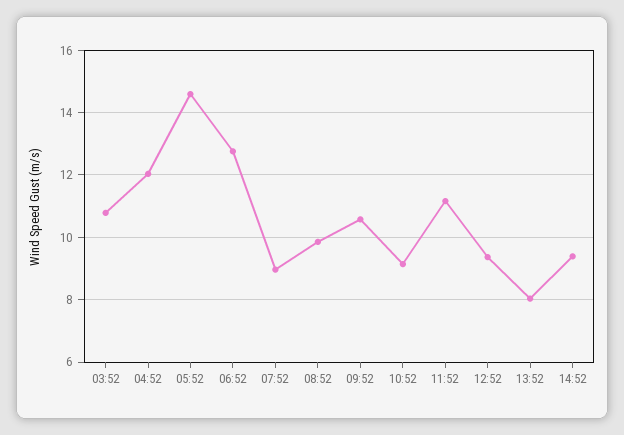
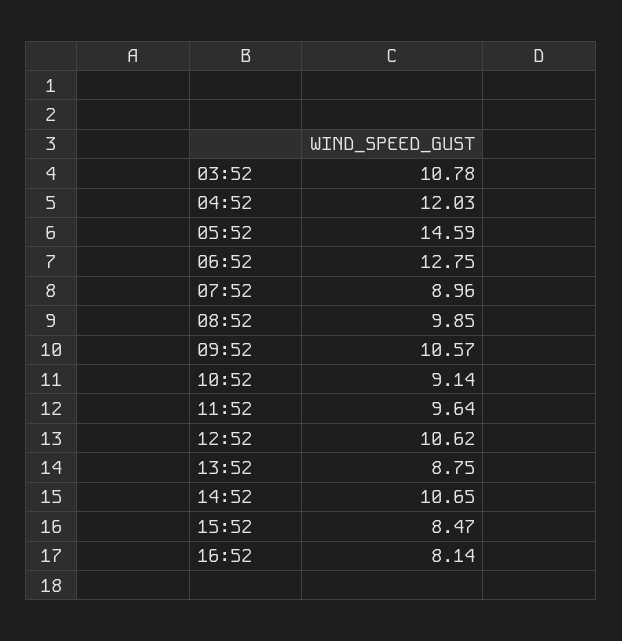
11:52: 11.2 -> 9.64
12:52: 9.4 -> 10.62
13:52: 8 -> 8.75
14:52: 9.4 -> 10.65
15:52: none -> 8.47
16:52: none -> 8.14

